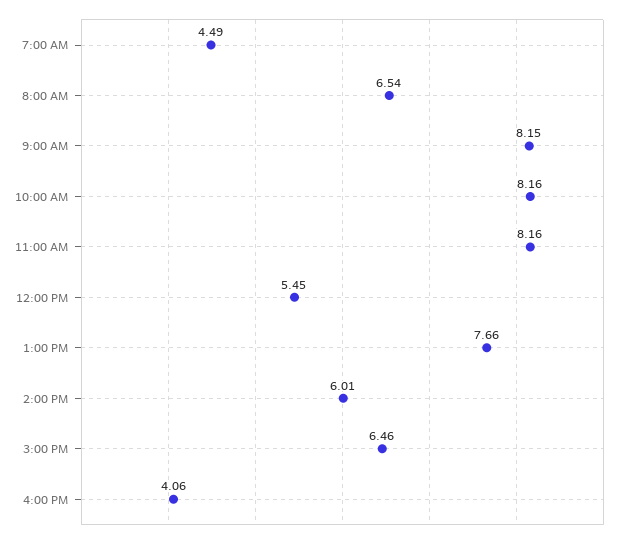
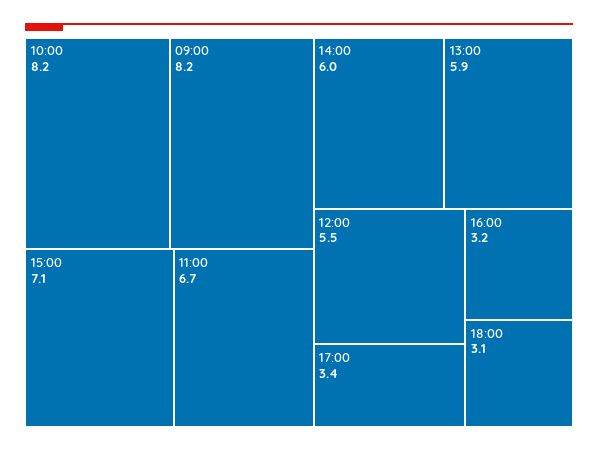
7:00 AM: 4.49 -> none
8:00 AM: 6.54 -> none
11:00 AM: 8.16 -> 6.7
1:00 PM: 7.66 -> 5.9
3:00 PM: 6.46 -> 7.1
4:00 PM: 4.06 -> 3.2
17:00: none -> 3.4
18:00: none -> 3.1

